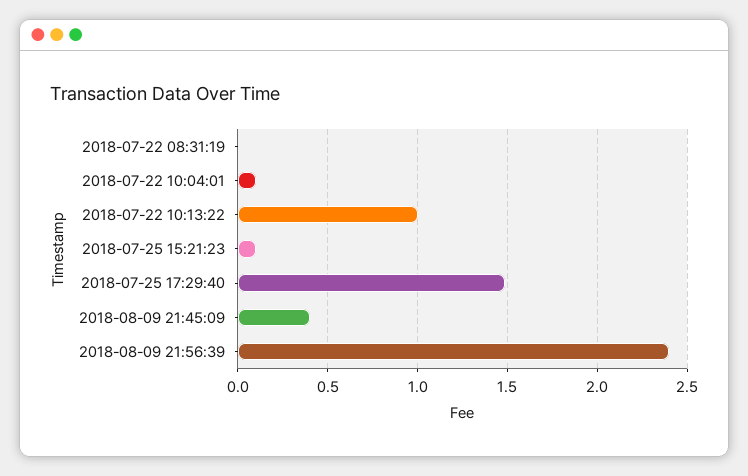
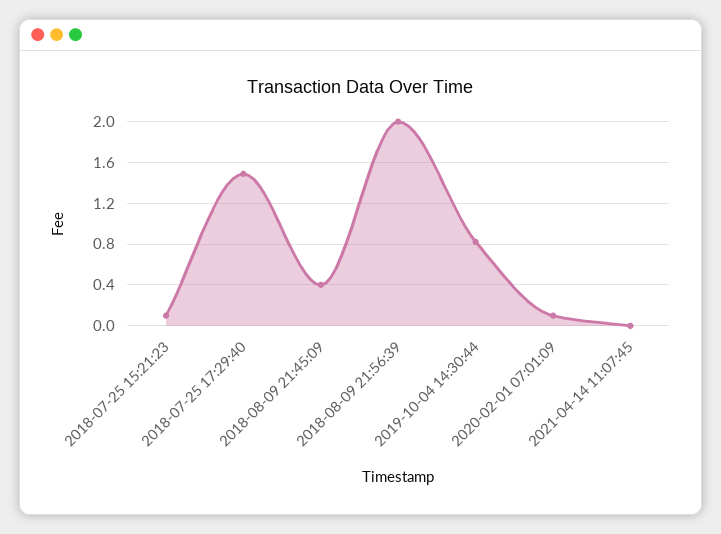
2018-07-22 08:31:19: 0 -> none
2018-07-22 10:04:01: 0.1 -> none
2018-07-22 10:13:22: 1 -> none
2018-08-09 21:56:39: 2.4 -> 2
2019-10-04 14:30:44: none -> 0.8
2020-02-01 07:01:09: none -> 0.1
2021-04-14 11:07:45: none -> 0

